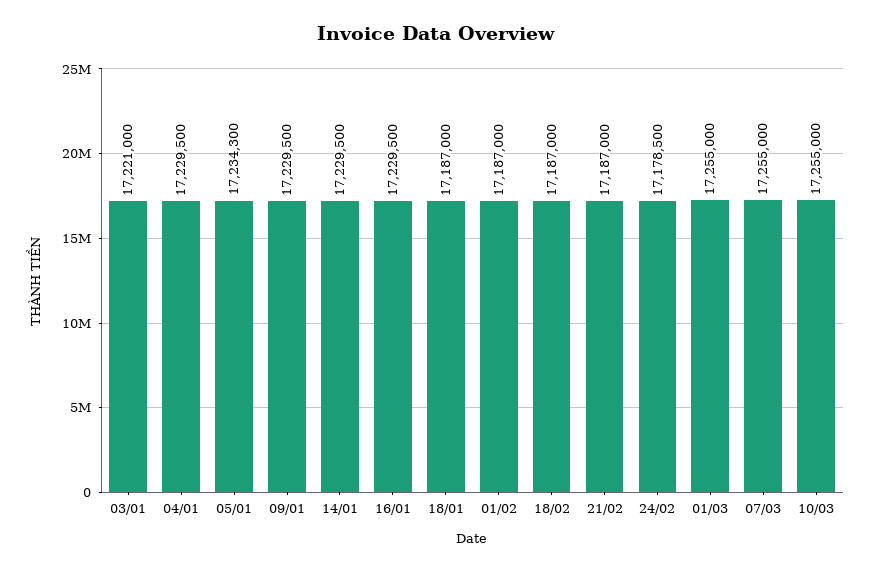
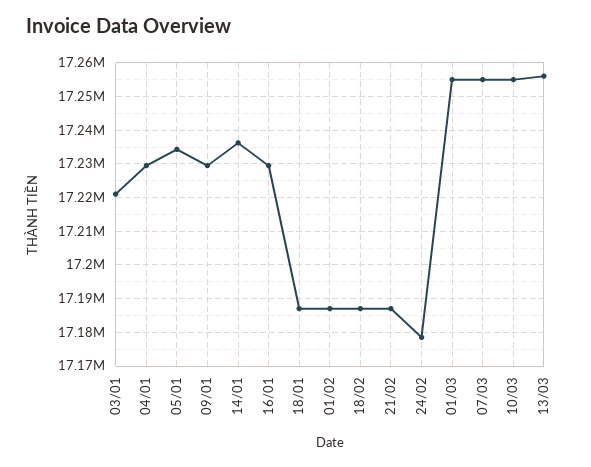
14/01: 17229500 -> 17236000
13/03: none -> 17256000

